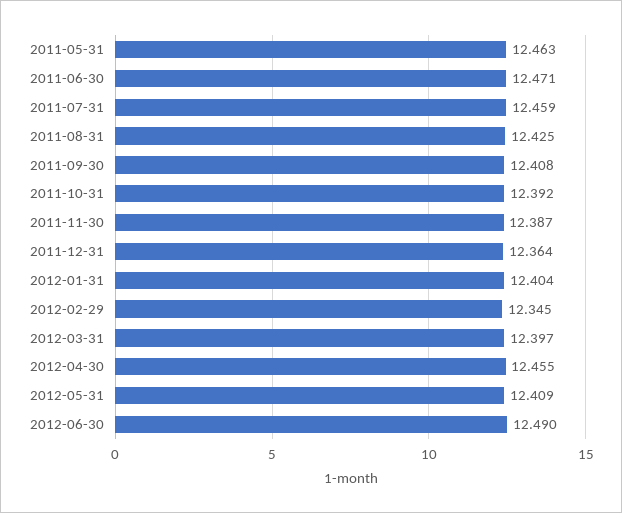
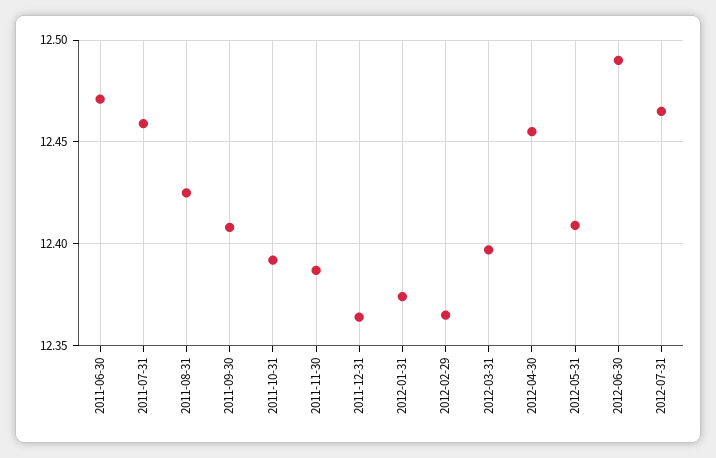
2011-05-31: 12.463 -> none
2012-01-31: 12.404 -> 12.375
2012-02-29: 12.345 -> 12.365
2012-07-31: none -> 12.465

